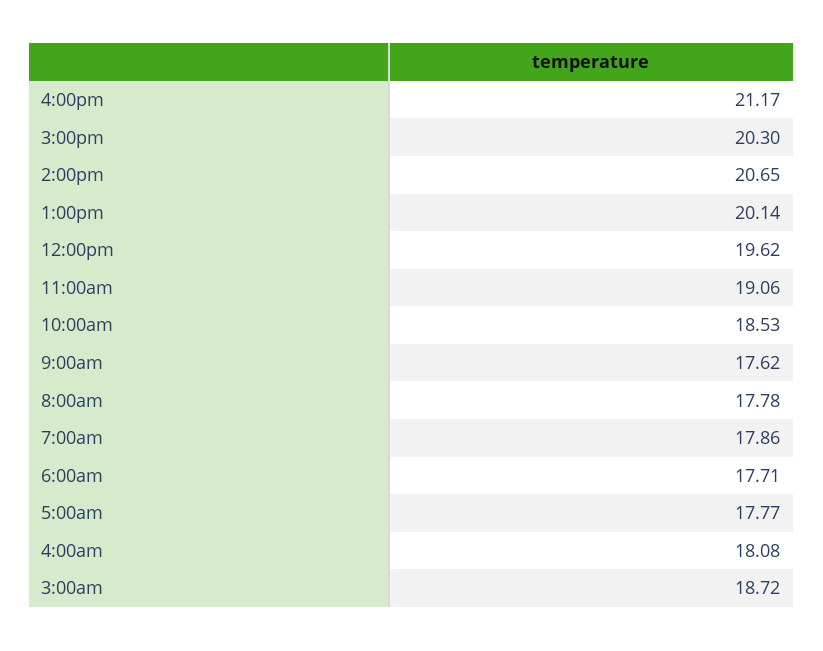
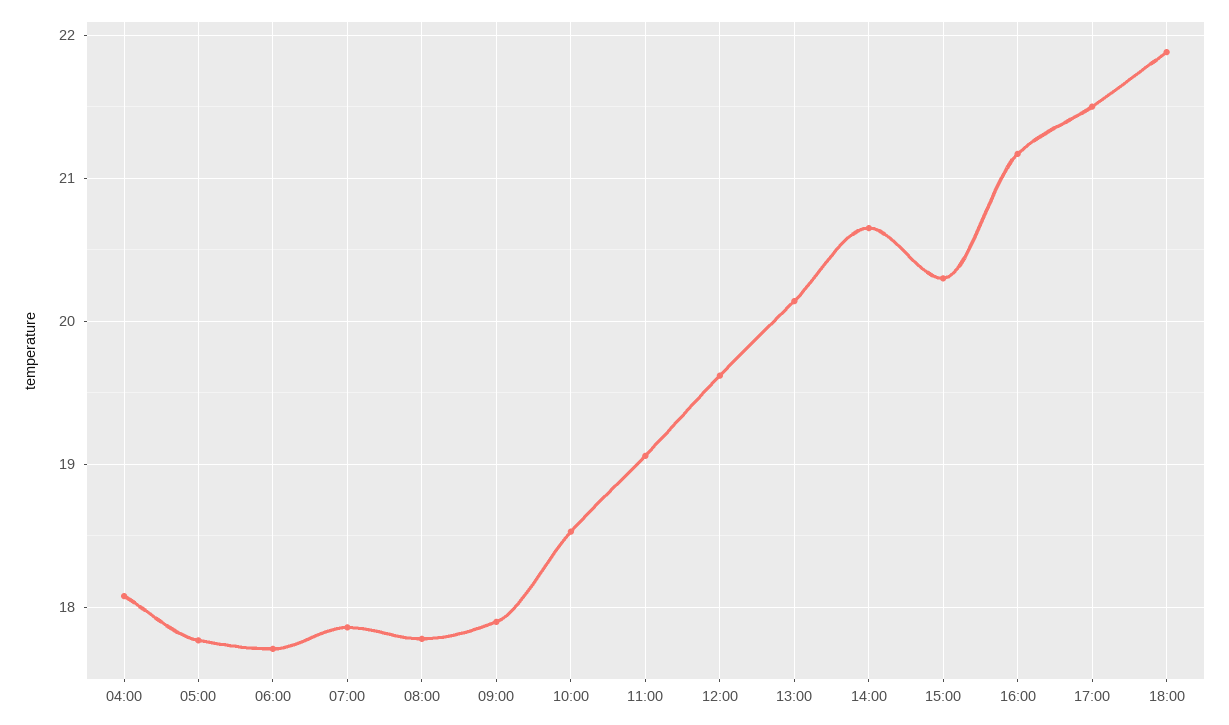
9:00am: 17.62 -> 17.9
3:00am: 18.72 -> none
17:00: none -> 21.5
18:00: none -> 21.9

